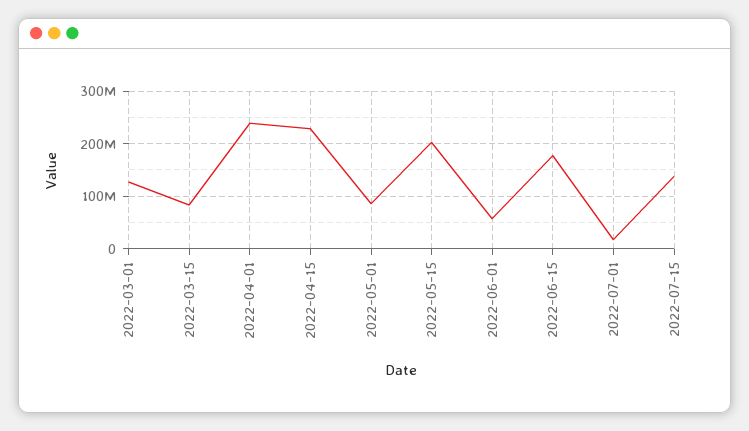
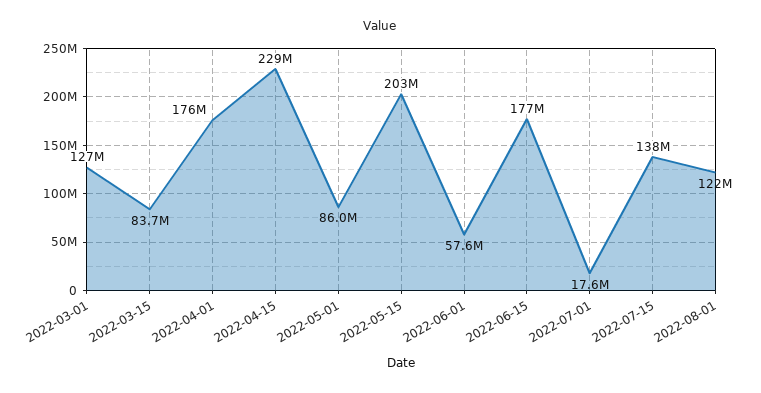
2022-04-01: 240000000 -> 176000000
2022-08-01: none -> 122000000

